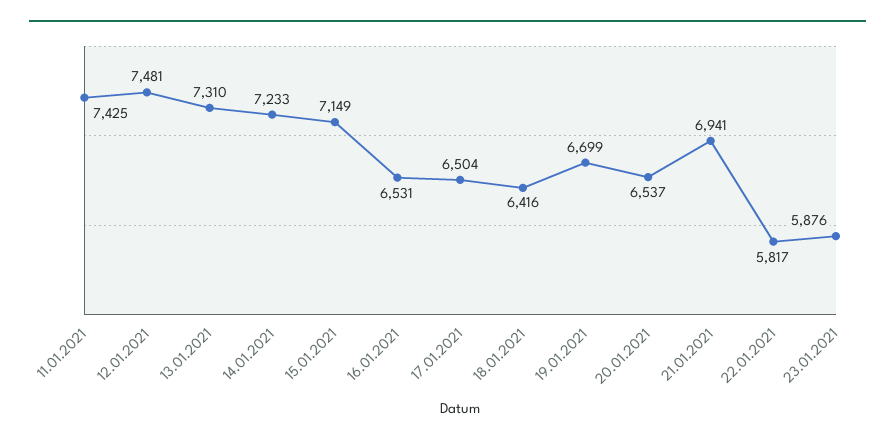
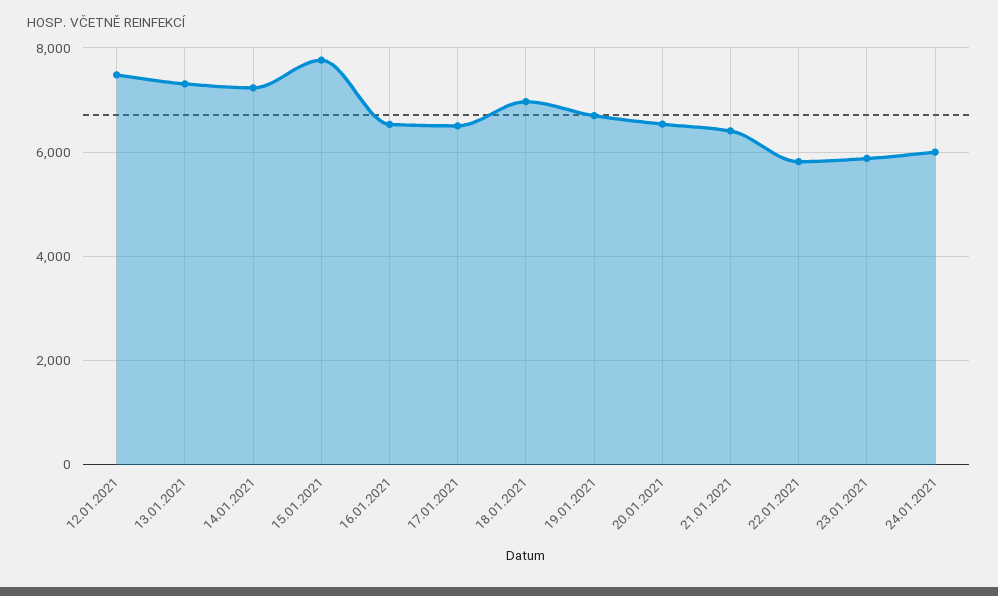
11.01.2021: 7425 -> none
15.01.2021: 7149 -> 7800
18.01.2021: 6416 -> 7000
21.01.2021: 6941 -> 6400
24.01.2021: none -> 6000

